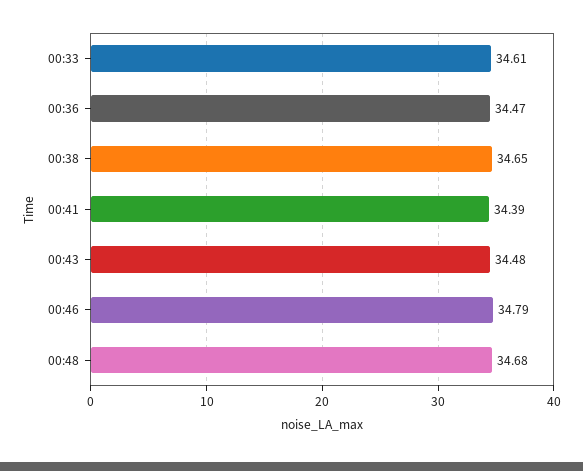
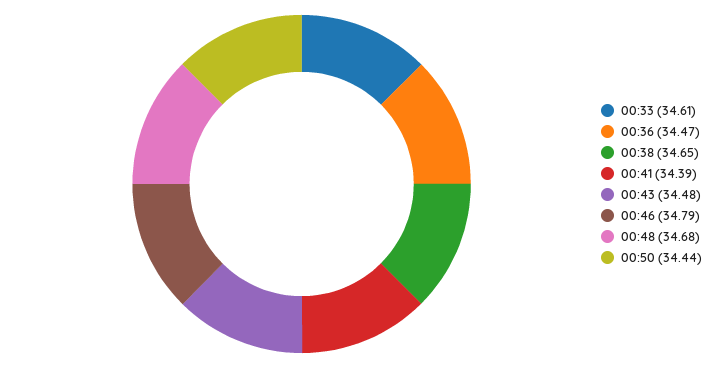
00:50: none -> 34.44

